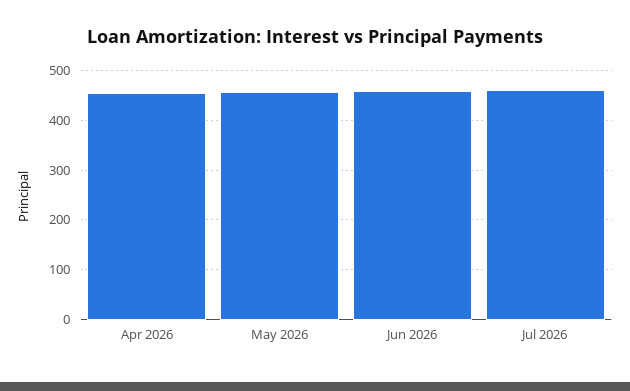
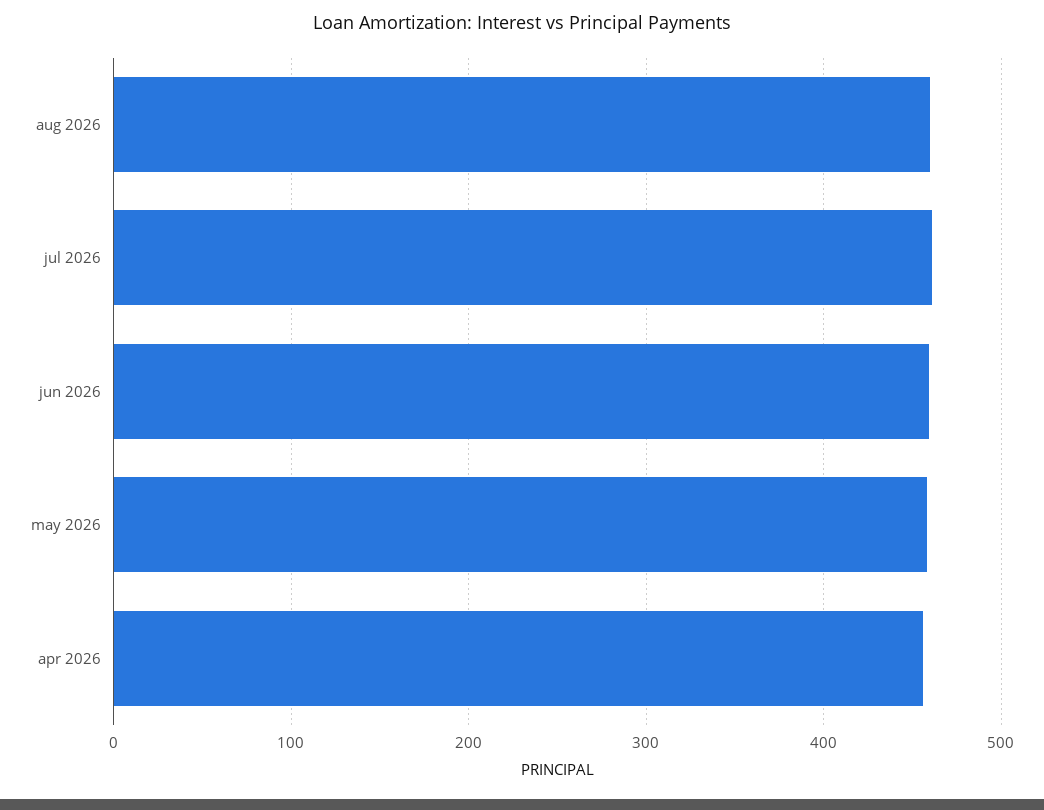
aug 2026: none -> 460

